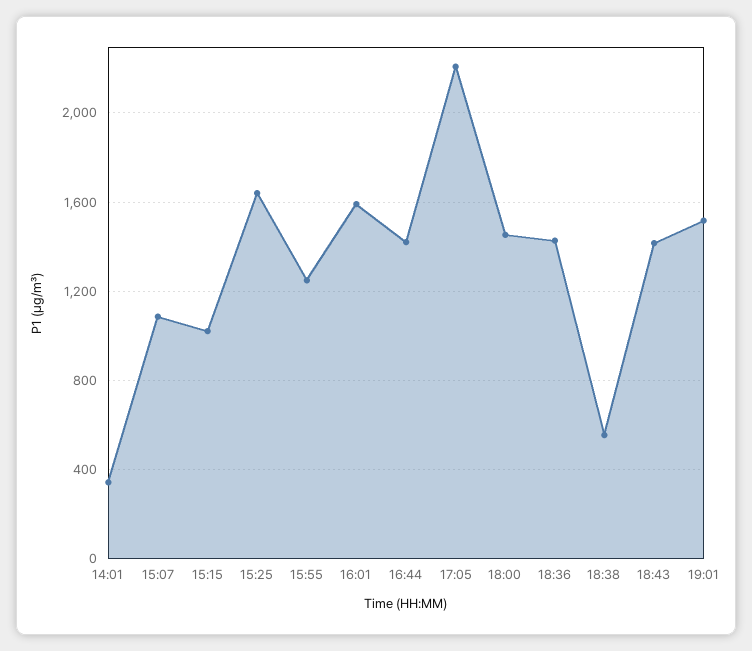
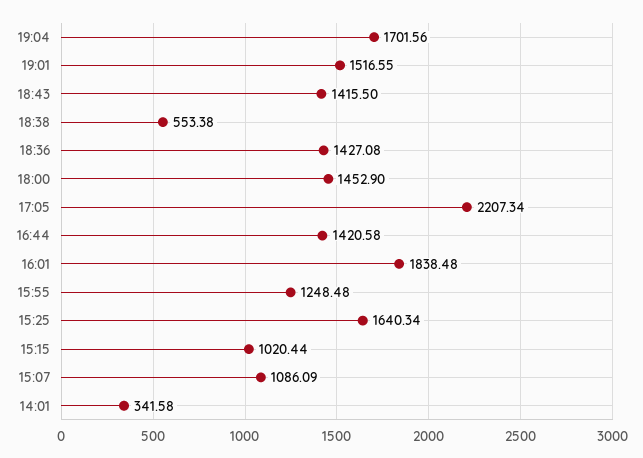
16:01: 1600 -> 1838.48
19:04: none -> 1701.56

